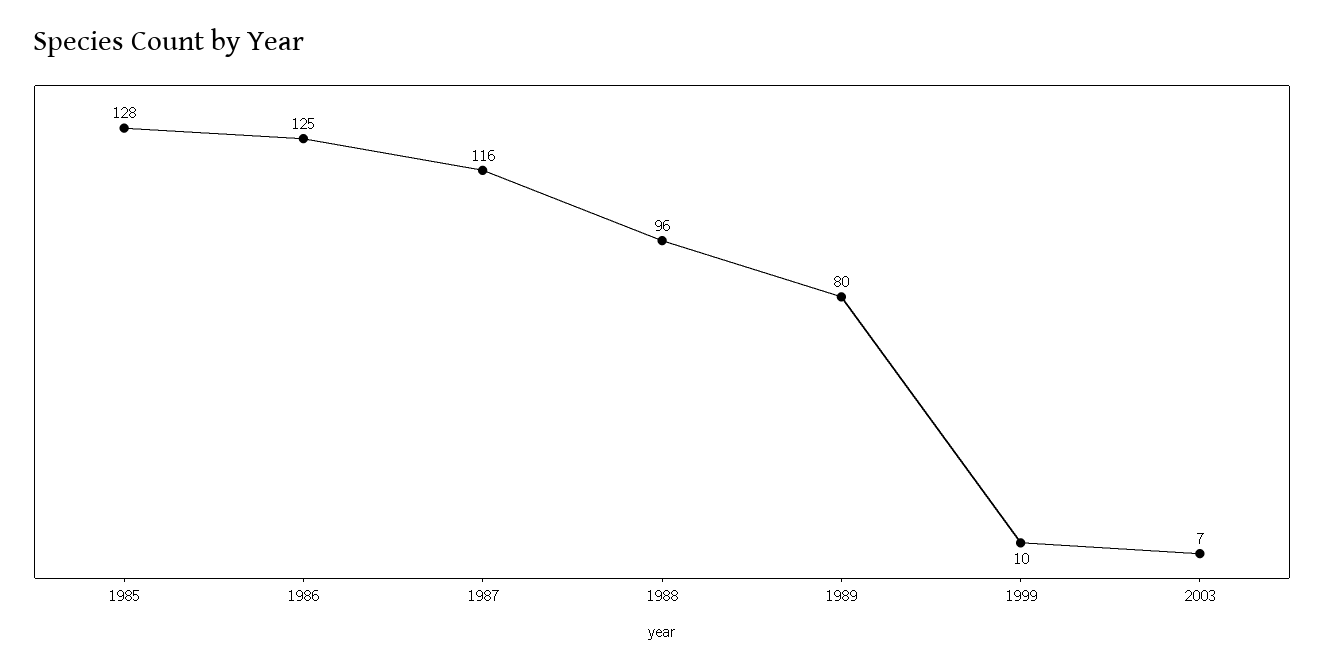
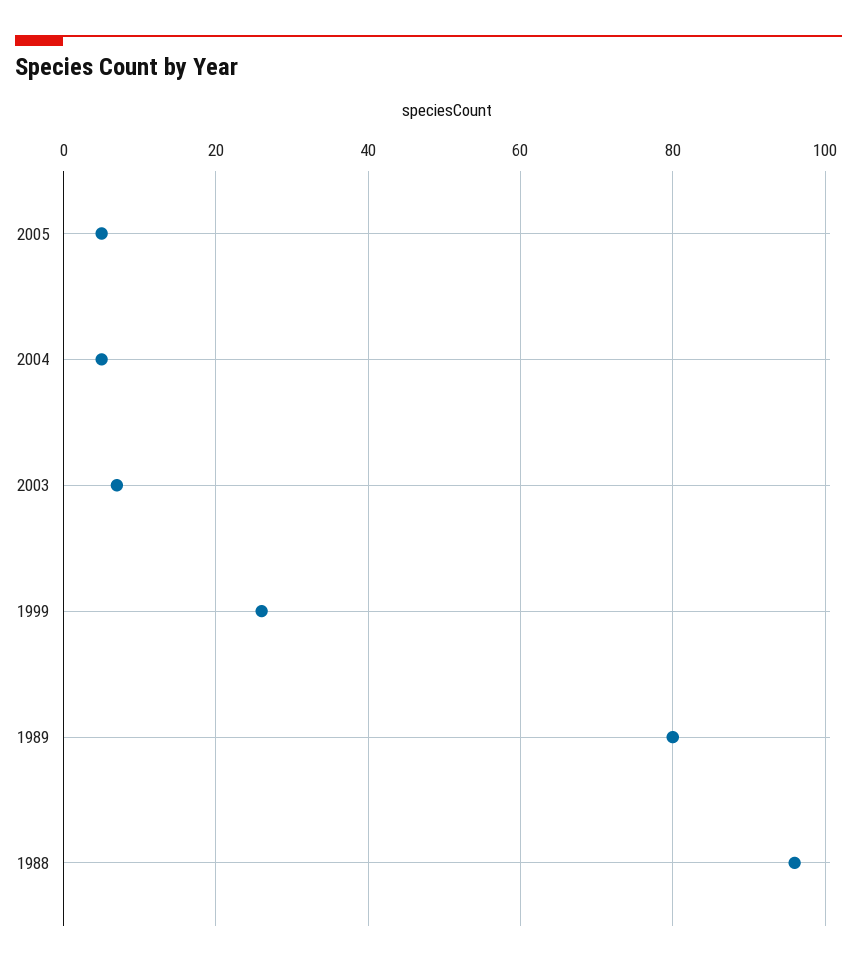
1985: 128 -> none
1986: 125 -> none
1987: 116 -> none
1999: 10 -> 25
2005: none -> 5
2004: none -> 5

